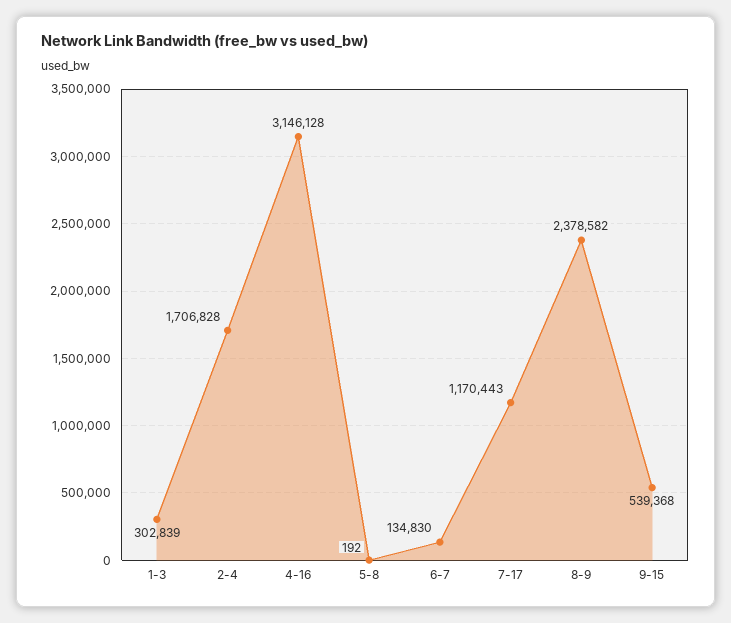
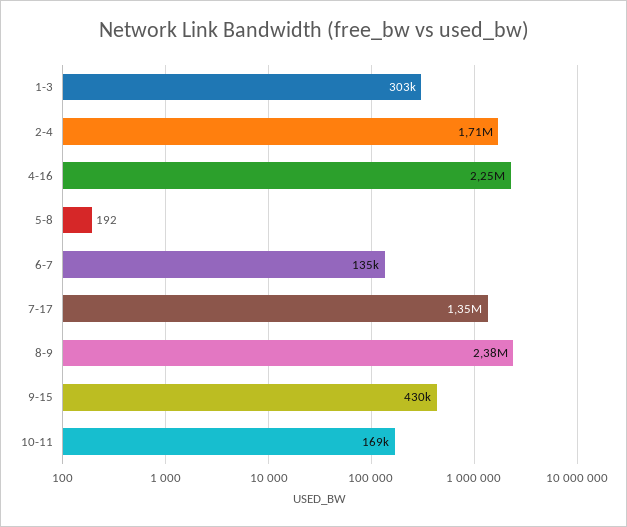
4-16: 3146128 -> 2250000
7-17: 1170443 -> 1350000
9-15: 539368 -> 430000
10-11: none -> 169000

